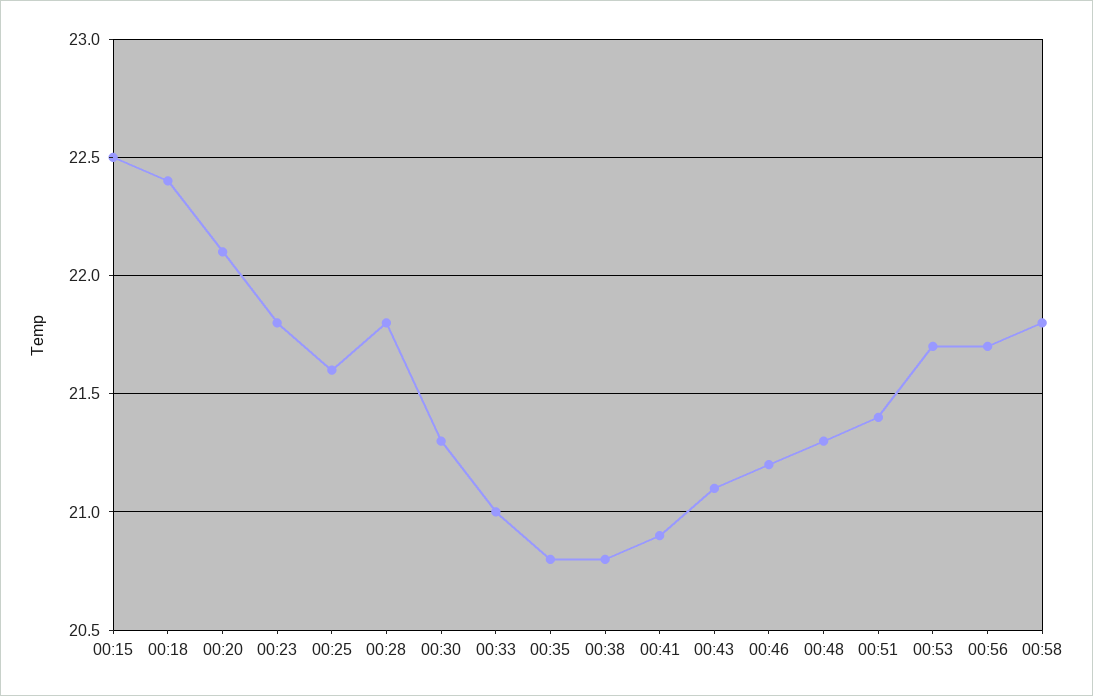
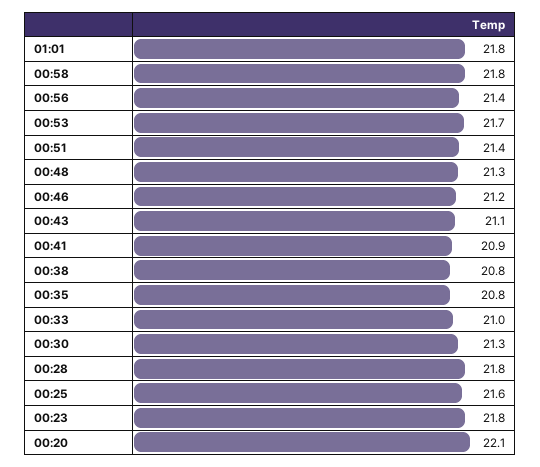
00:15: 22.5 -> none
00:18: 22.4 -> none
00:56: 21.7 -> 21.4
01:01: none -> 21.8

